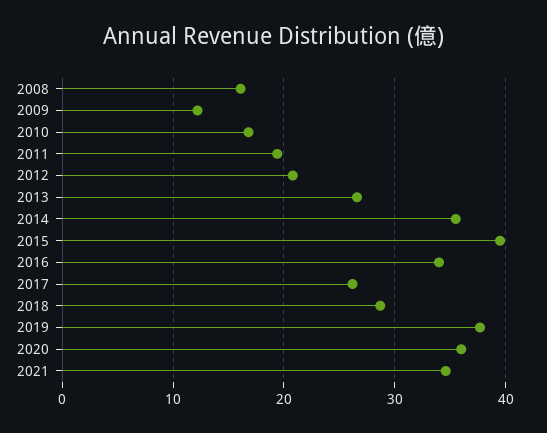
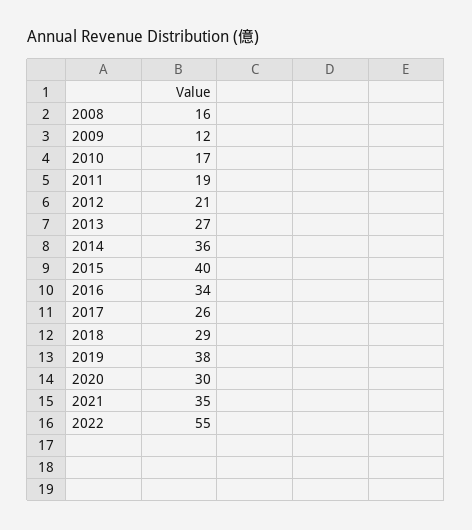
2020: 36 -> 30
2022: none -> 55

